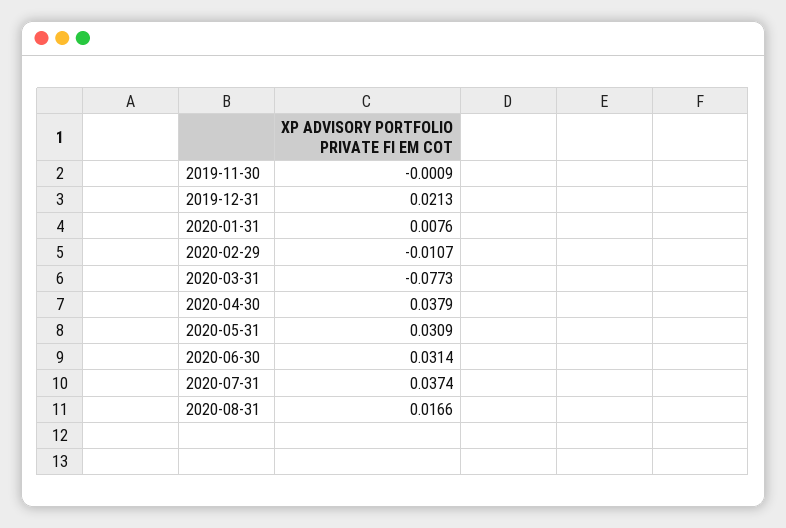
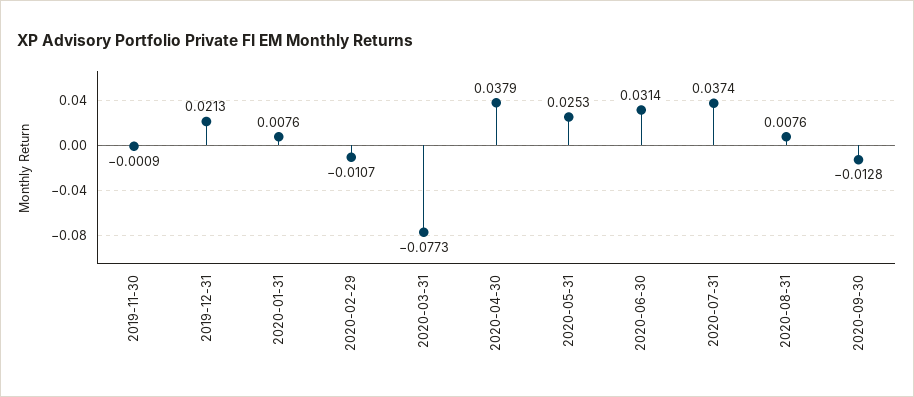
2020-05-31: 0.0309 -> 0.0253
2020-08-31: 0.0166 -> 0.0076
2020-09-30: none -> -0.0128

